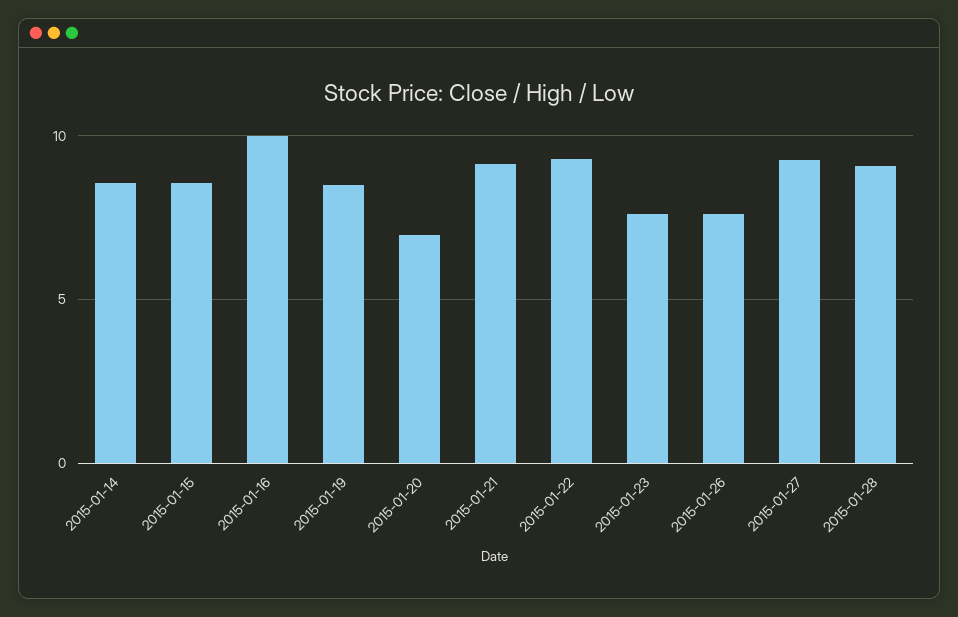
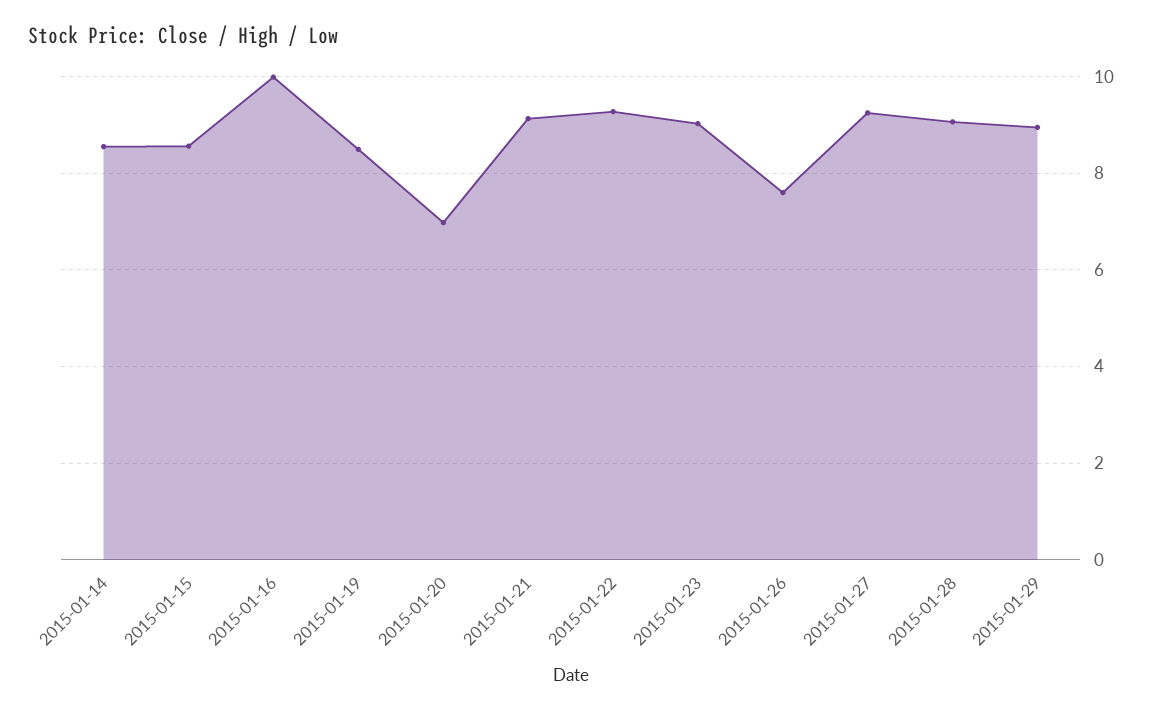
2015-01-23: 7.5 -> 9
2015-01-29: none -> 9

